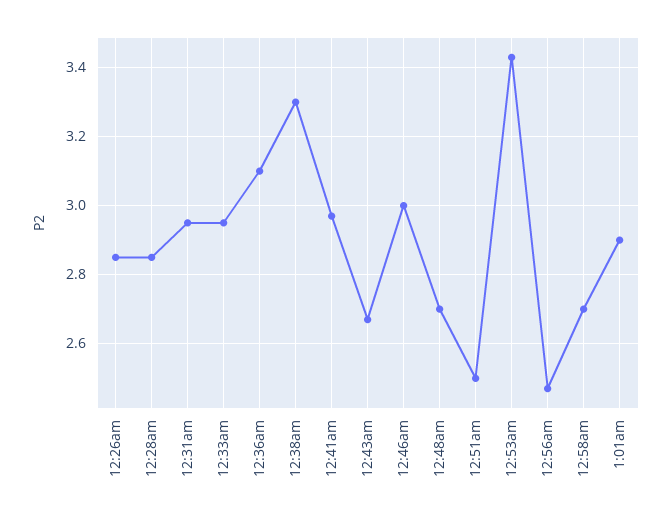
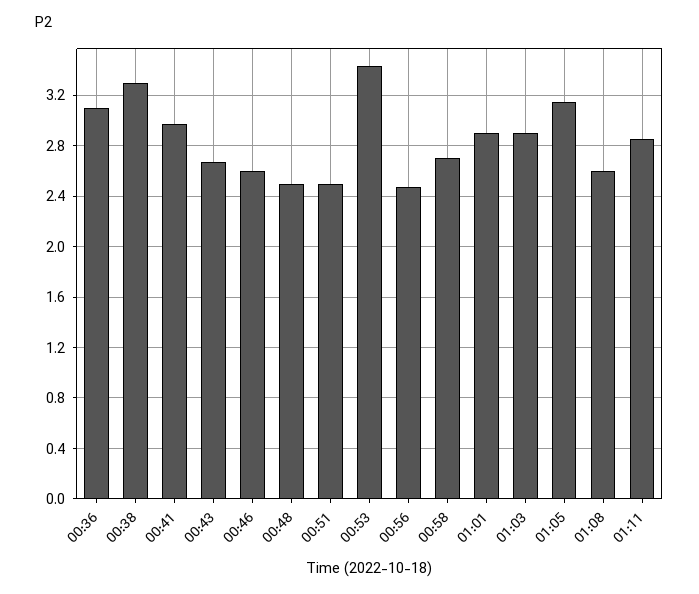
12:26am: 2.85 -> none
12:28am: 2.85 -> none
12:31am: 2.95 -> none
12:33am: 2.95 -> none
12:46am: 3 -> 2.6
12:48am: 2.7 -> 2.5
01:03: none -> 2.9
01:05: none -> 3.15
01:08: none -> 2.6
01:11: none -> 2.85

